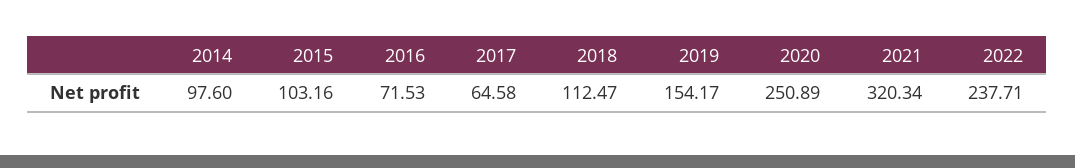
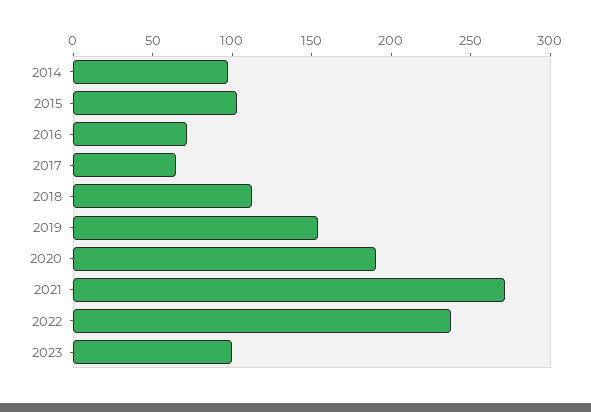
2020: 250.89 -> 190
2021: 320.34 -> 270
2023: none -> 100

